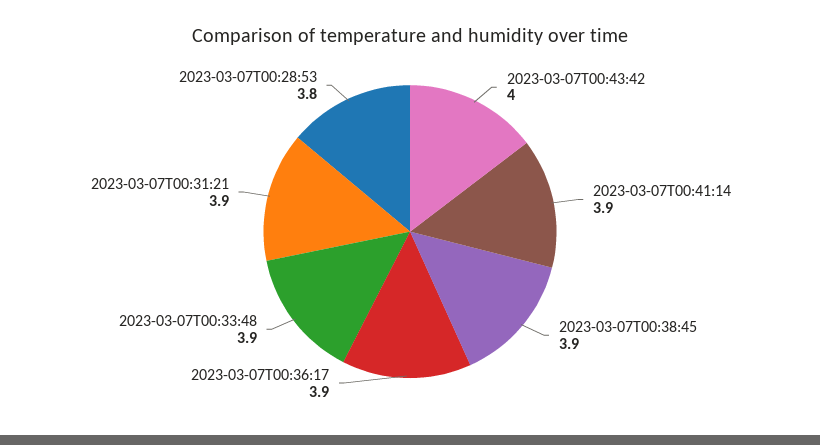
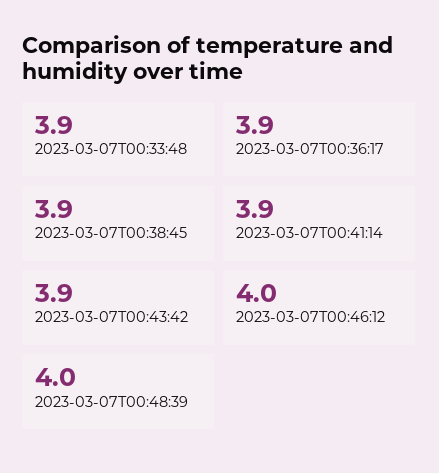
2023-03-07T00:43:42: 4 -> 3.9
2023-03-07T00:31:21: 3.9 -> none
2023-03-07T00:28:53: 3.8 -> none
2023-03-07T00:46:12: none -> 4
2023-03-07T00:48:39: none -> 4

